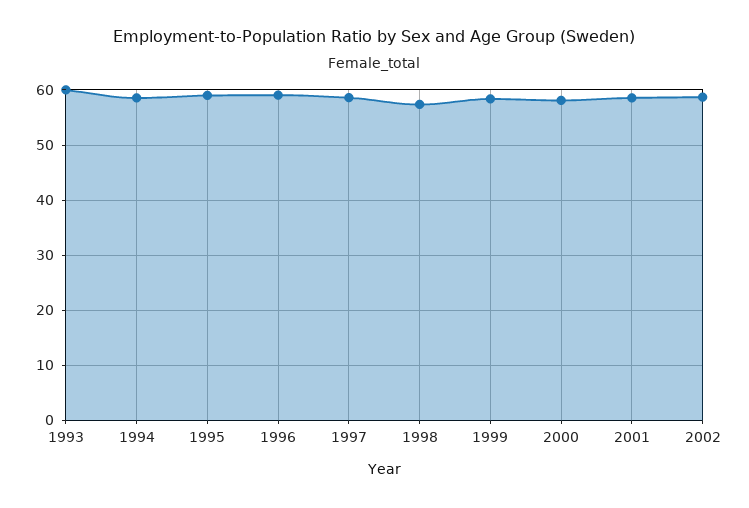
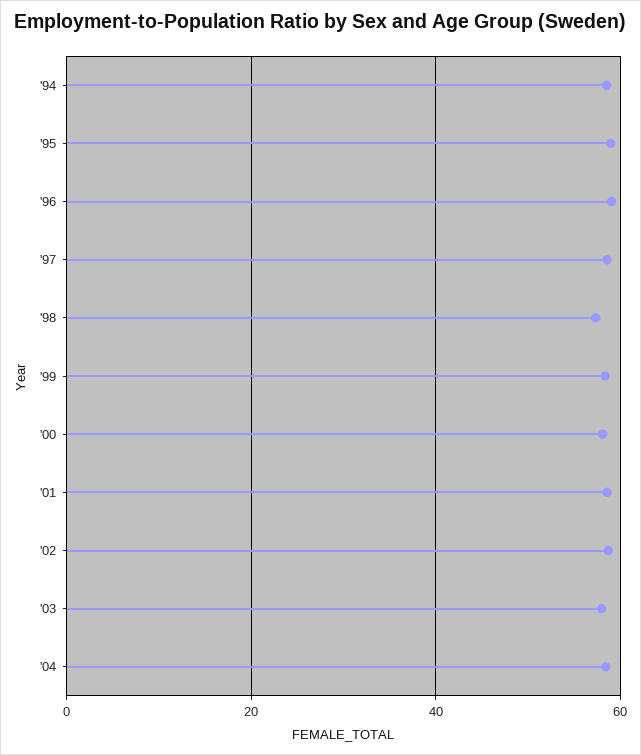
1993: 60 -> none
'03: none -> 58
'04: none -> 58

